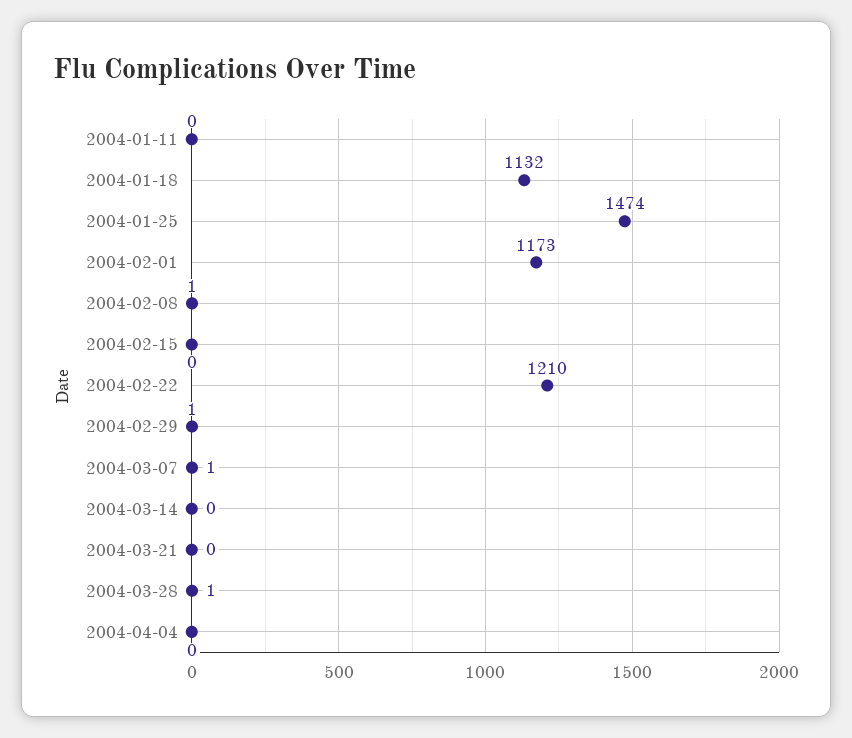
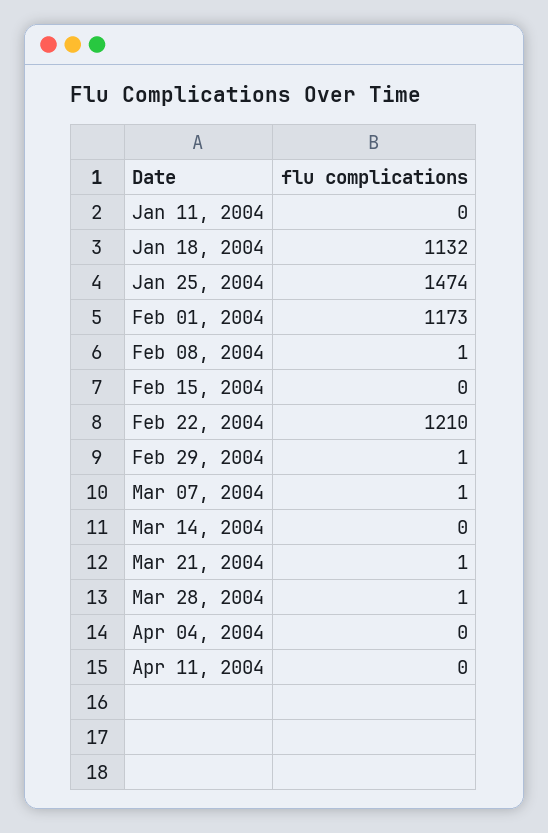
2004-03-21: 0 -> 1
Apr 11, 2004: none -> 0

